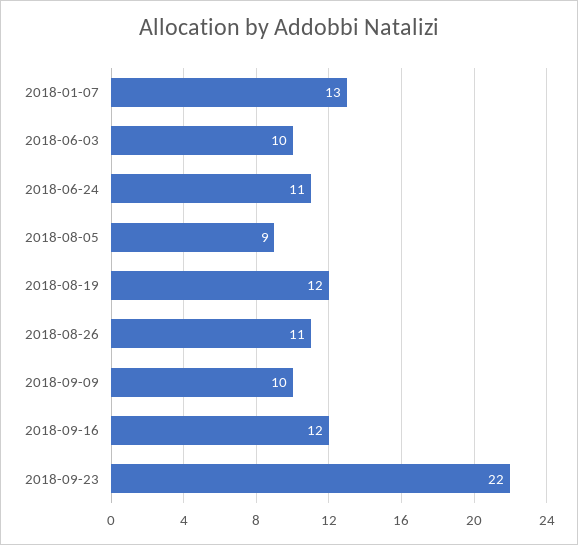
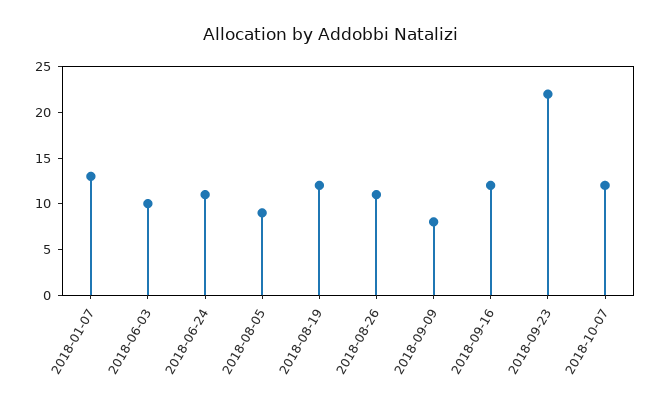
2018-09-09: 10 -> 8
2018-10-07: none -> 12

